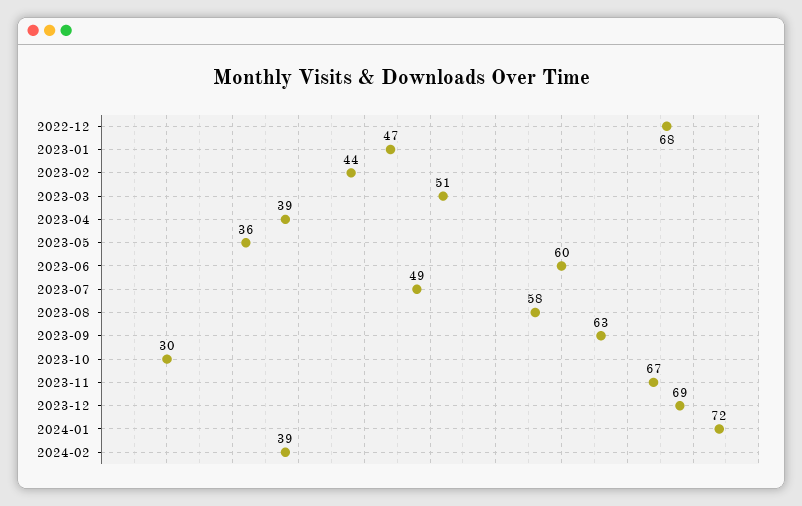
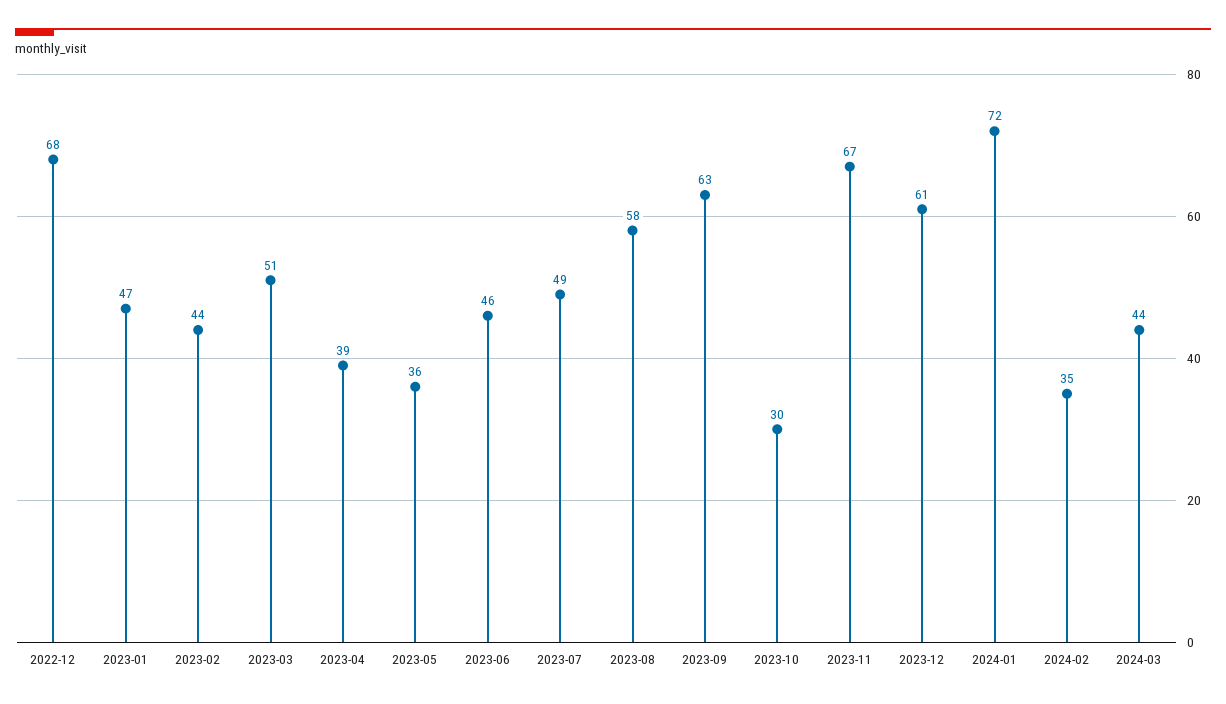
2023-06: 60 -> 46
2023-12: 69 -> 61
2024-02: 39 -> 35
2024-03: none -> 44

